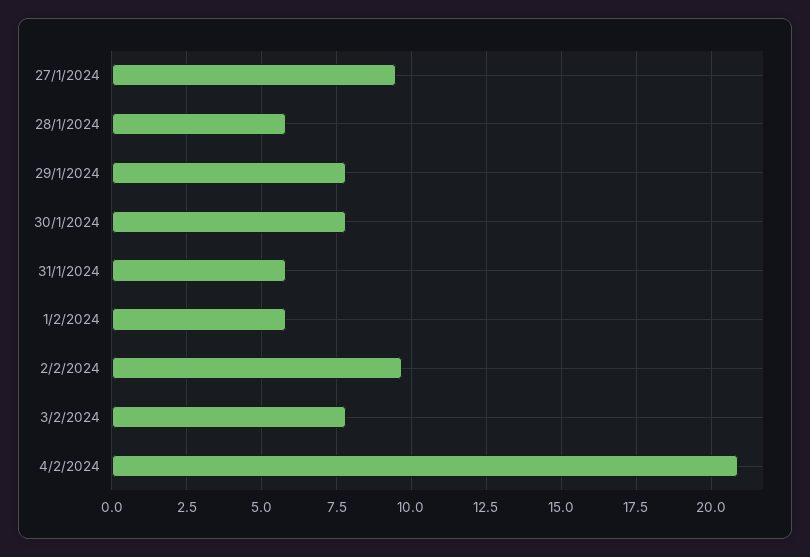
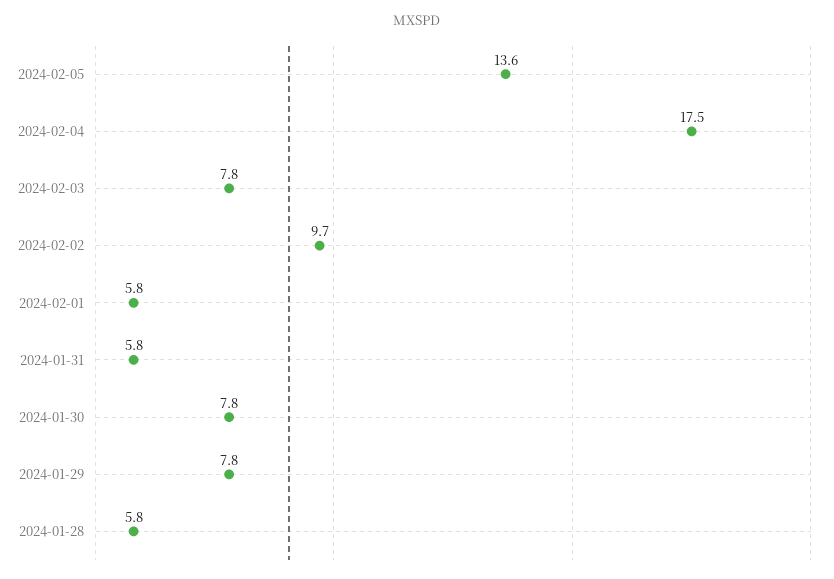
27/1/2024: 9.5 -> none
4/2/2024: 21 -> 17.5
2024-02-05: none -> 13.6

